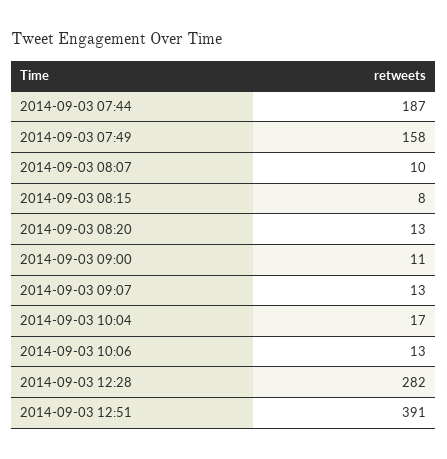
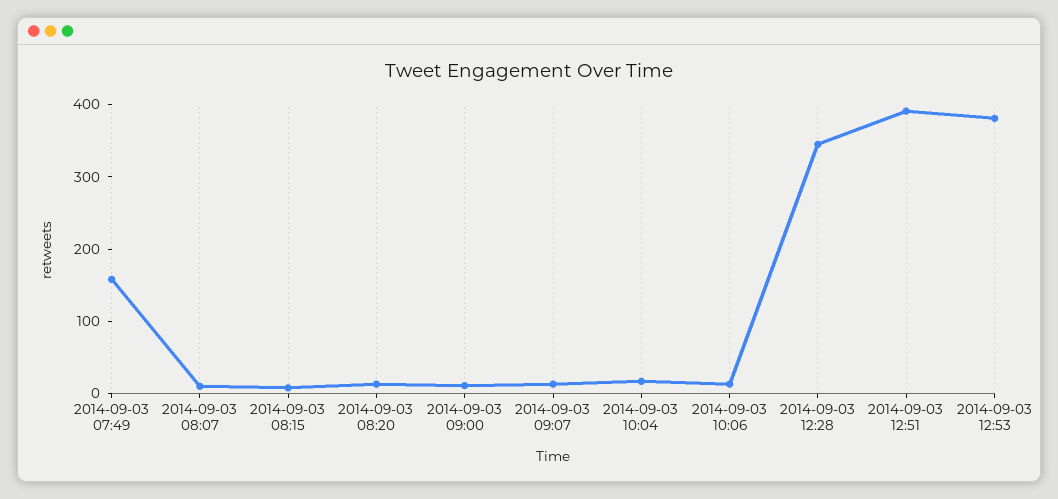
2014-09-03 07:44: 187 -> none
2014-09-03 12:28: 282 -> 340
2014-09-03 12:53: none -> 380

